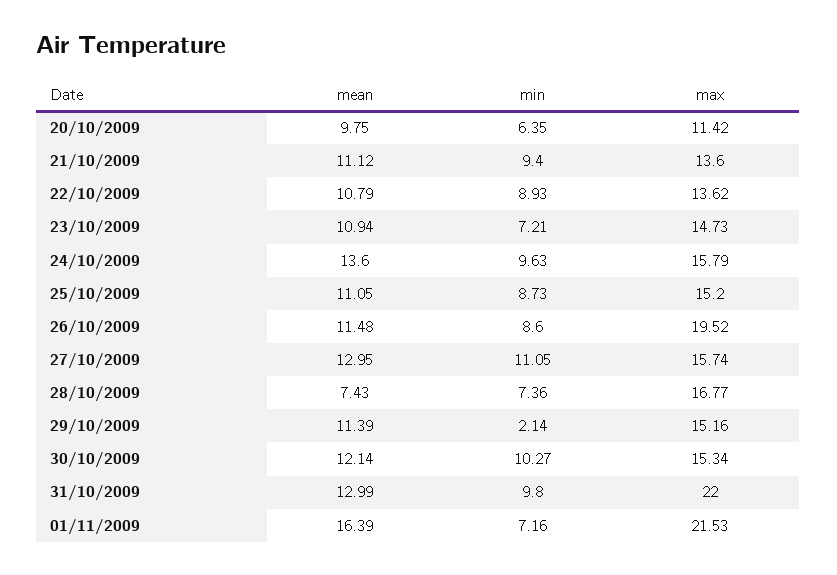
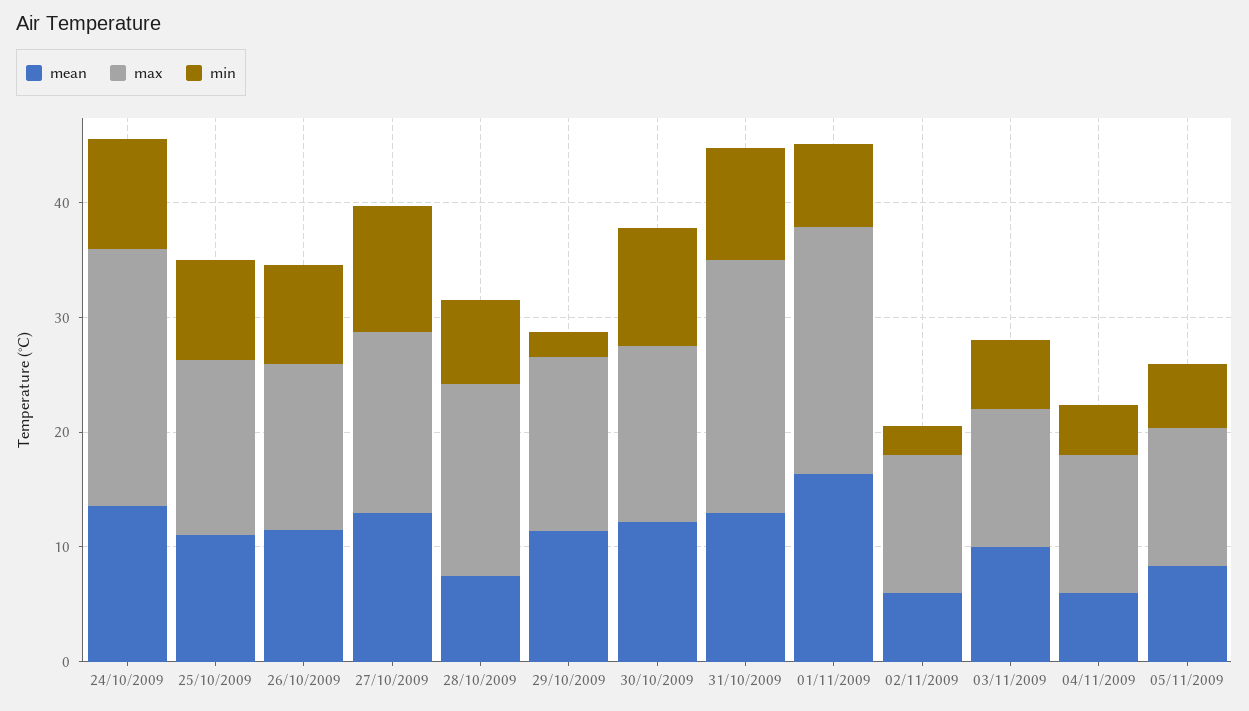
mean, 20/10/2009: 9.75 -> none
min, 20/10/2009: 6.35 -> none
max, 20/10/2009: 11.42 -> none
mean, 21/10/2009: 11.12 -> none
min, 21/10/2009: 9.4 -> none
max, 21/10/2009: 13.6 -> none
mean, 22/10/2009: 10.79 -> none
min, 22/10/2009: 8.93 -> none
max, 22/10/2009: 13.62 -> none
mean, 23/10/2009: 10.94 -> none
min, 23/10/2009: 7.21 -> none
max, 23/10/2009: 14.73 -> none
max, 24/10/2009: 15.79 -> 22
max, 26/10/2009: 19.52 -> 14
mean, 02/11/2009: none -> 6
max, 02/11/2009: none -> 12
min, 02/11/2009: none -> 2
mean, 03/11/2009: none -> 10
max, 03/11/2009: none -> 12
min, 03/11/2009: none -> 6
mean, 04/11/2009: none -> 6
max, 04/11/2009: none -> 12
min, 04/11/2009: none -> 4
mean, 05/11/2009: none -> 8
max, 05/11/2009: none -> 12
min, 05/11/2009: none -> 6

